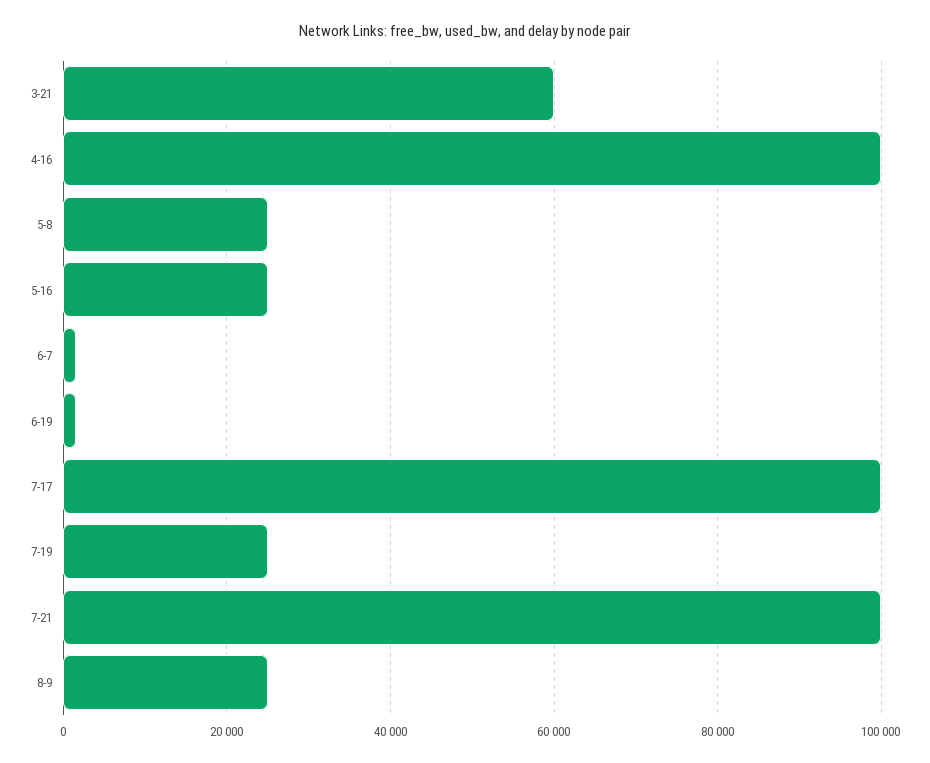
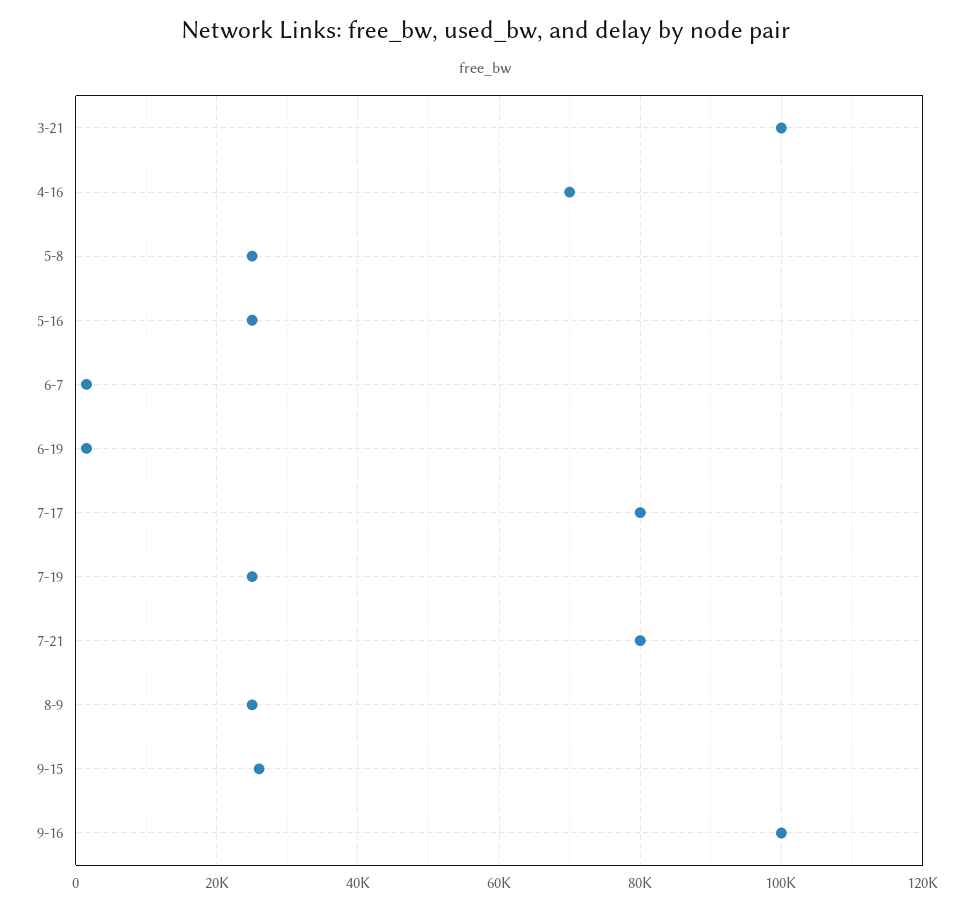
3-21: 60000 -> 100000
4-16: 100000 -> 70000
7-17: 100000 -> 80000
7-21: 100000 -> 80000
9-15: none -> 26000
9-16: none -> 100000

